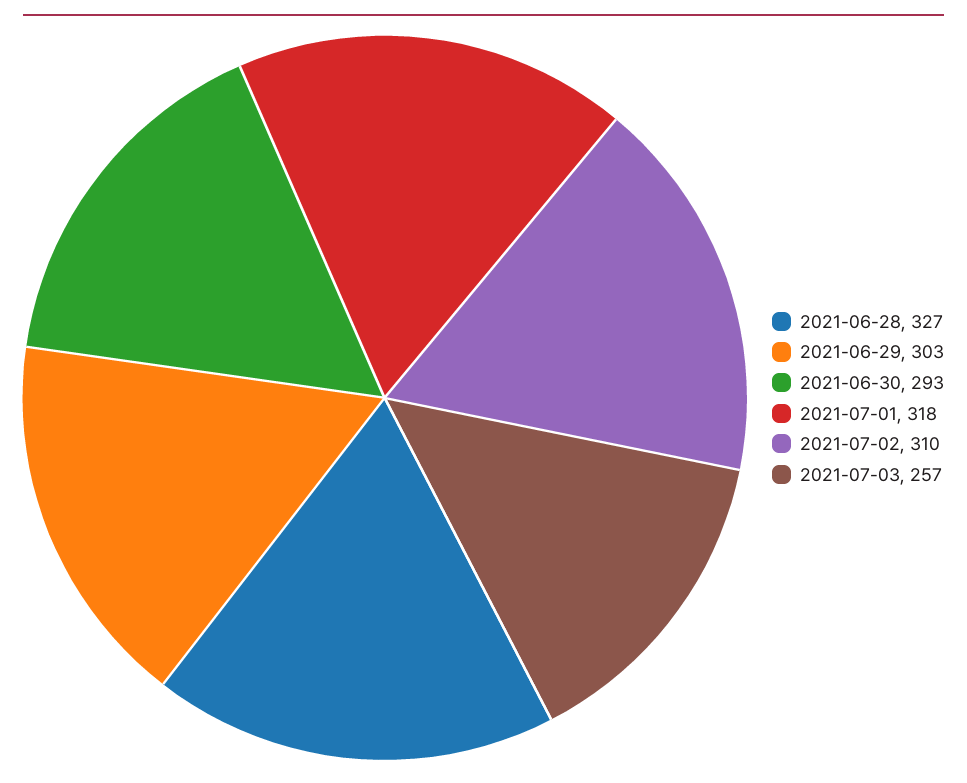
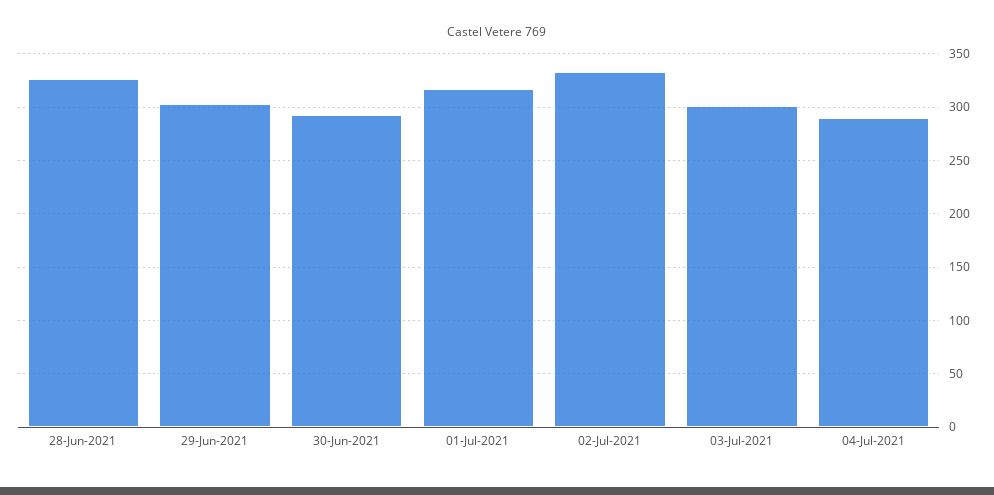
2021-07-02: 310 -> 330
2021-07-03: 257 -> 300
04-Jul-2021: none -> 290

